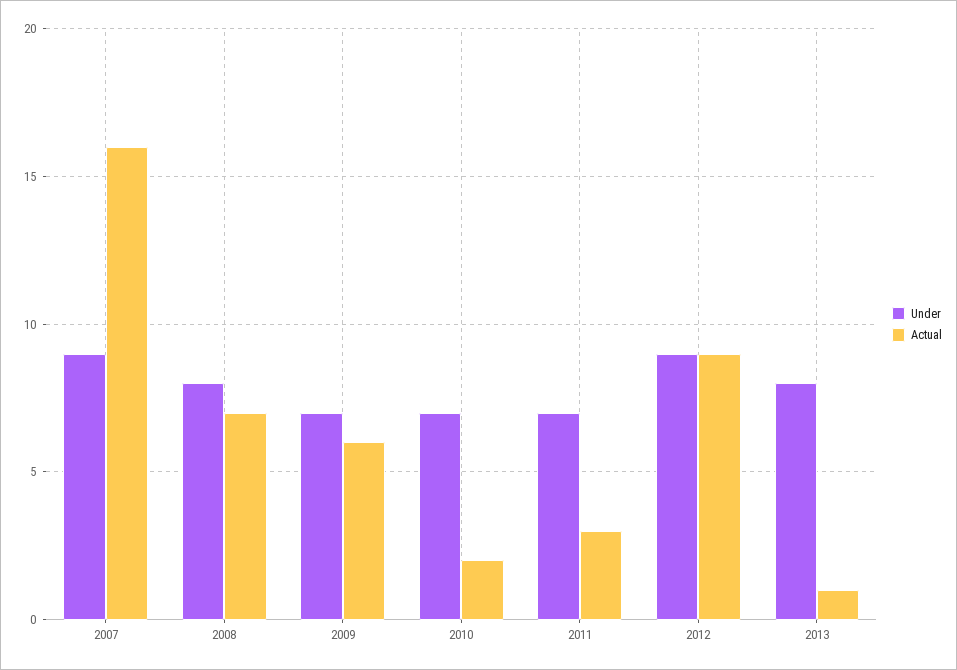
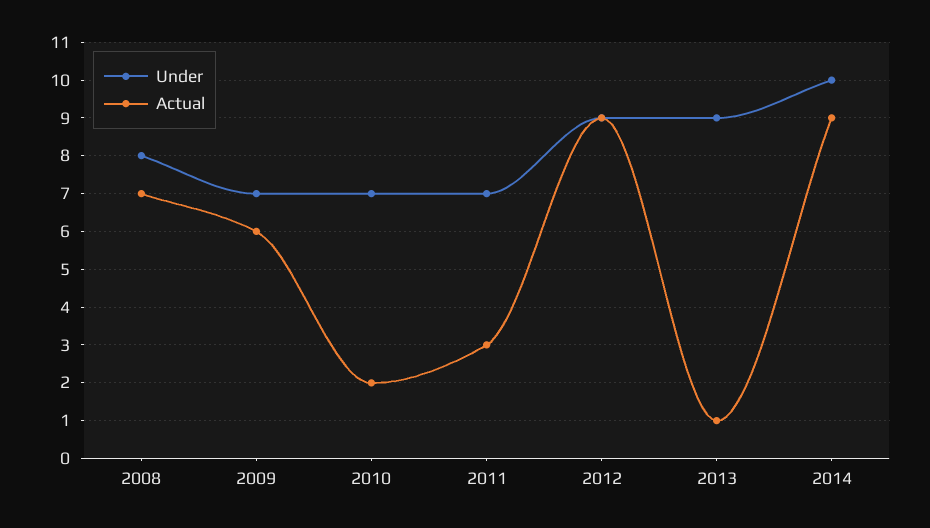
Under, 2007: 9 -> none
Actual, 2007: 16 -> none
Under, 2013: 8 -> 9
Under, 2014: none -> 10
Actual, 2014: none -> 9

